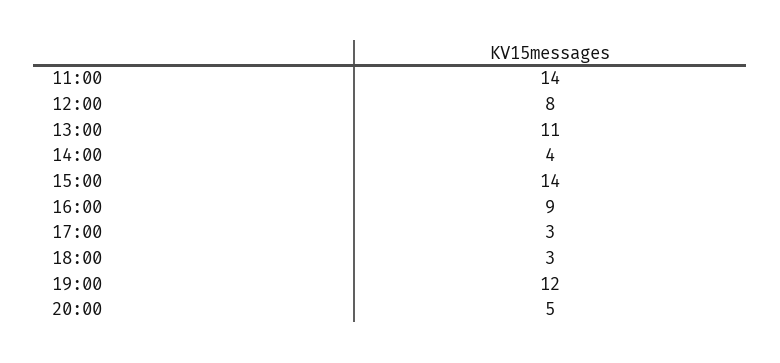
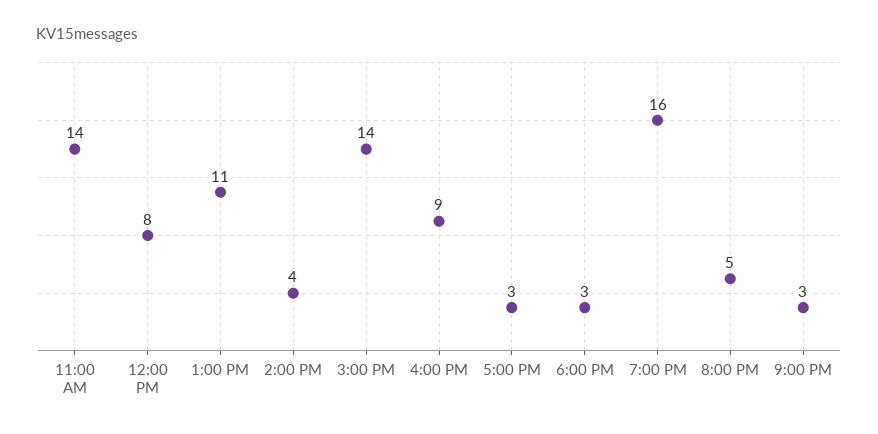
19:00: 12 -> 16
9:00 PM: none -> 3

